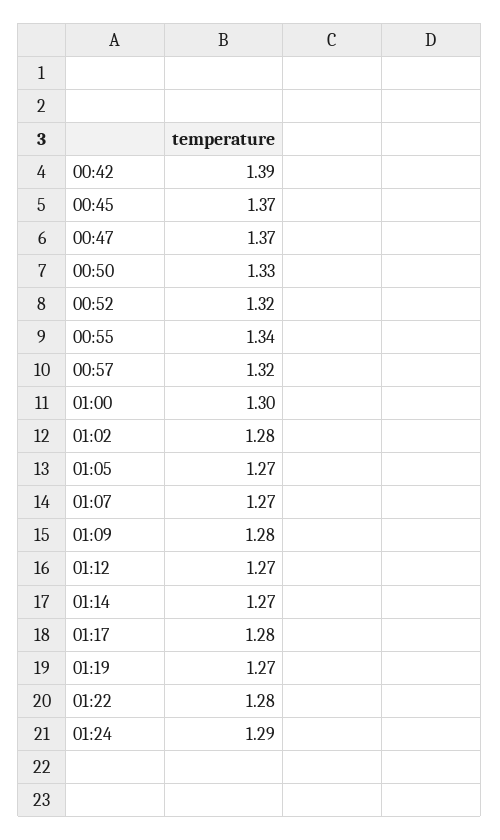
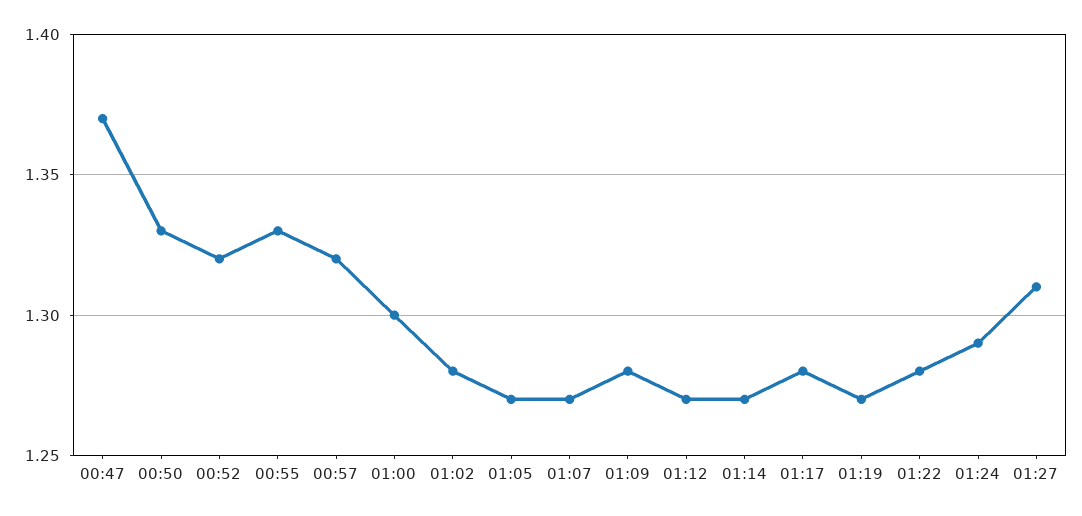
00:42: 1.39 -> none
00:45: 1.37 -> none
00:55: 1.34 -> 1.33
01:27: none -> 1.31

